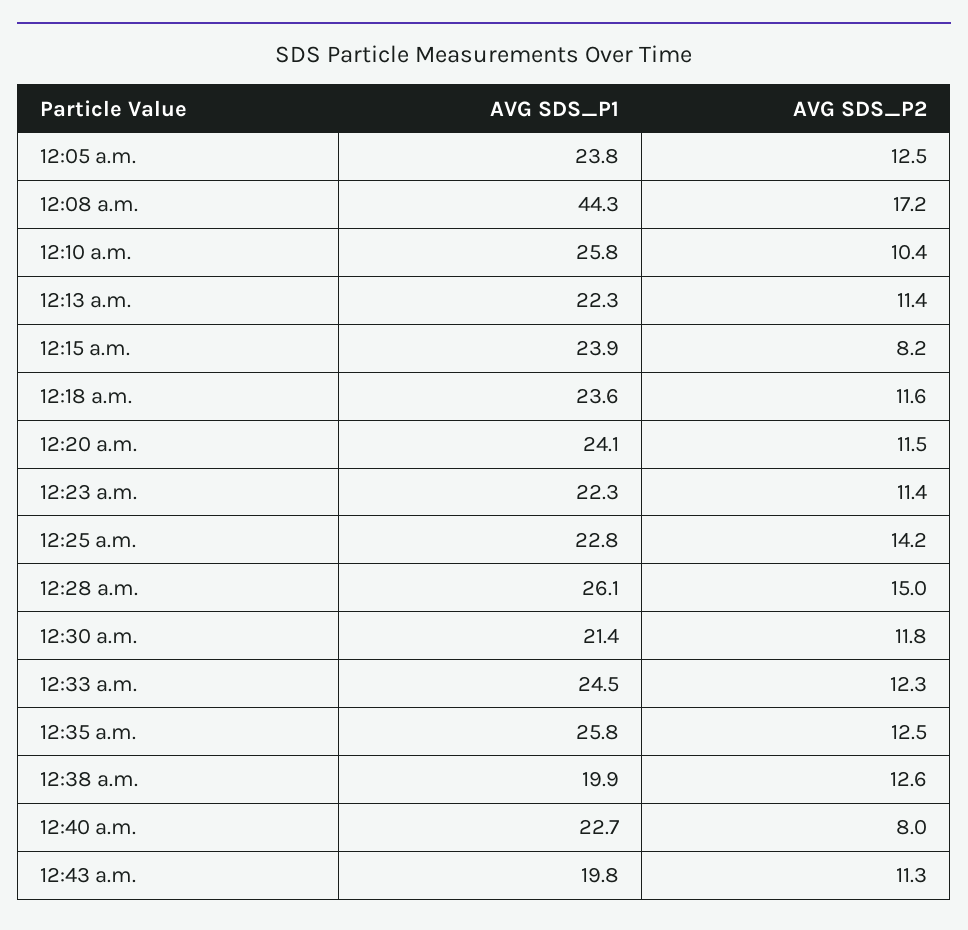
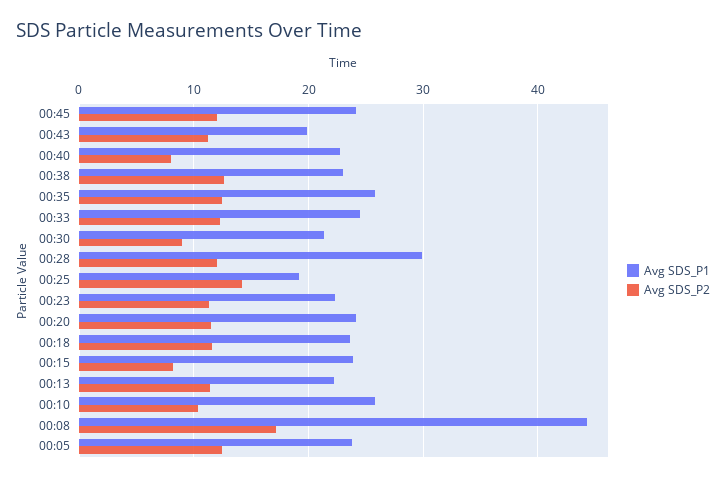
AVG SDS_P1, 12:25 a.m.: 22.8 -> 19
AVG SDS_P1, 12:28 a.m.: 26.1 -> 30
AVG SDS_P2, 12:28 a.m.: 15 -> 12
AVG SDS_P2, 12:30 a.m.: 11.8 -> 9
AVG SDS_P1, 12:38 a.m.: 19.9 -> 23
AVG SDS_P1, 00:45: none -> 24
AVG SDS_P2, 00:45: none -> 12

